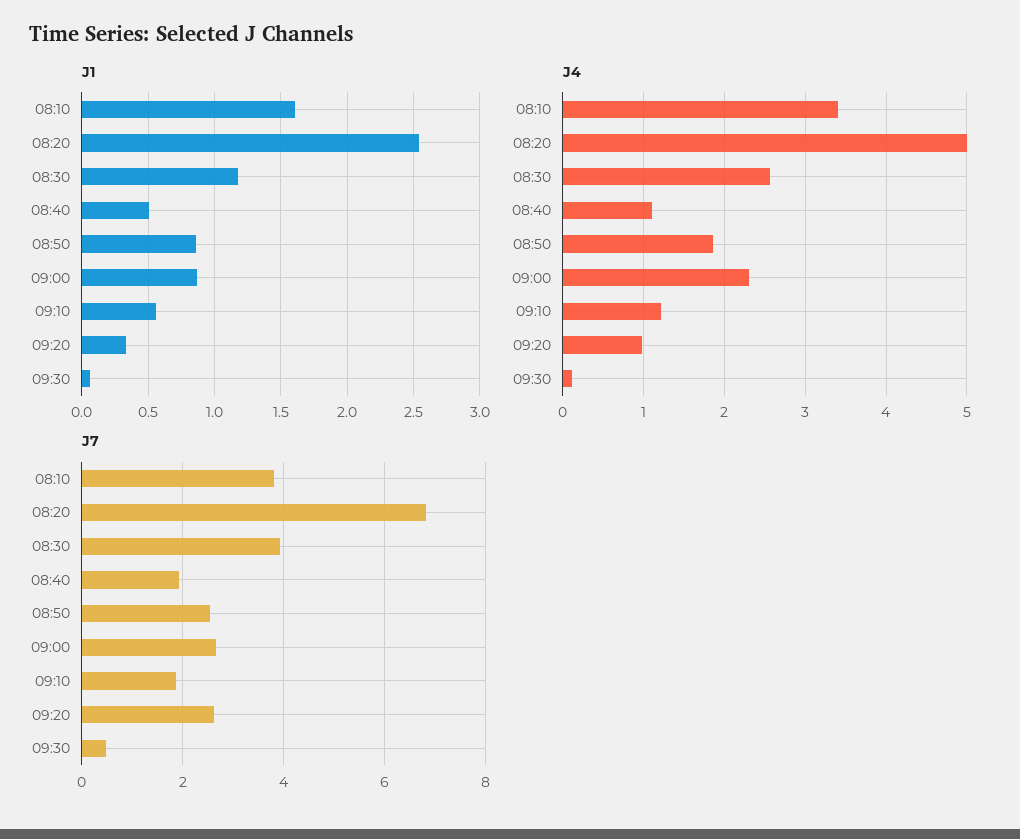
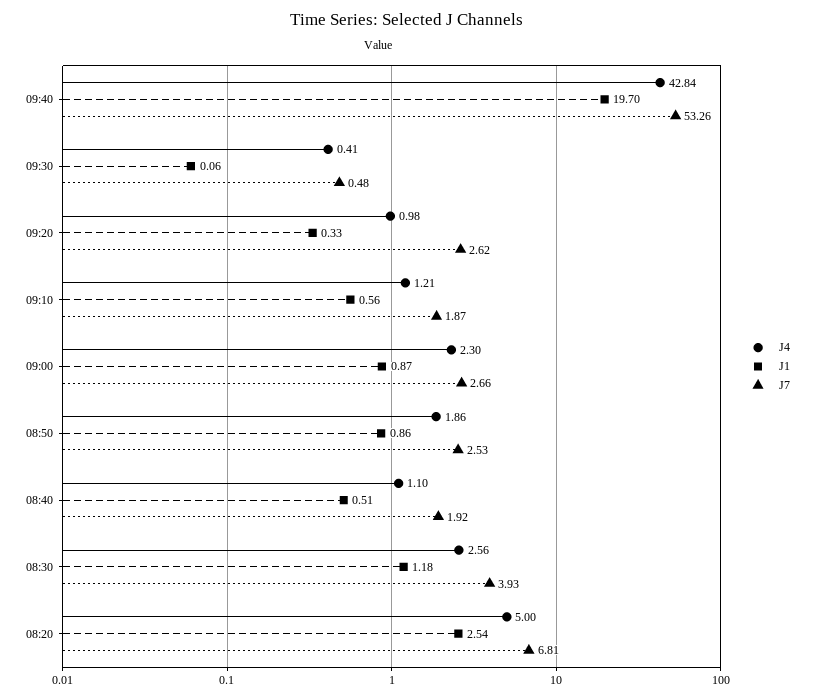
J1, 08:10: 1.6 -> none
J4, 08:10: 3.4 -> none
J4, 09:30: 0.1 -> 0.41
J7, 08:10: 3.8 -> none
J4, 09:40: none -> 42.84
J1, 09:40: none -> 19.7
J7, 09:40: none -> 53.26

